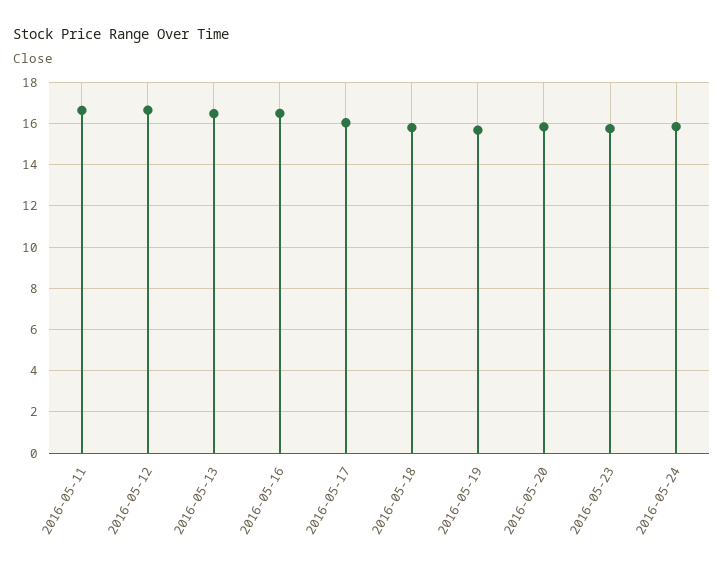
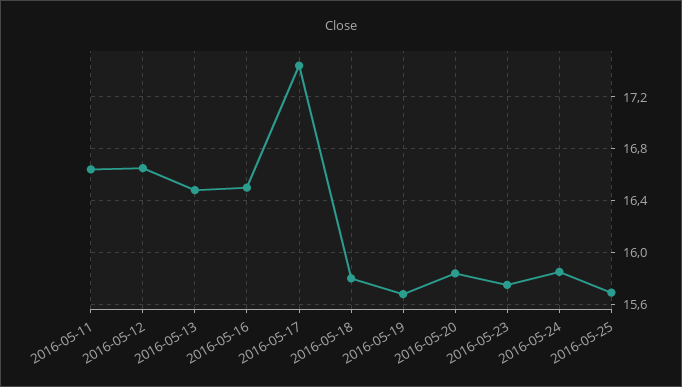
2016-05-17: 16 -> 17.45
2016-05-25: none -> 15.7

